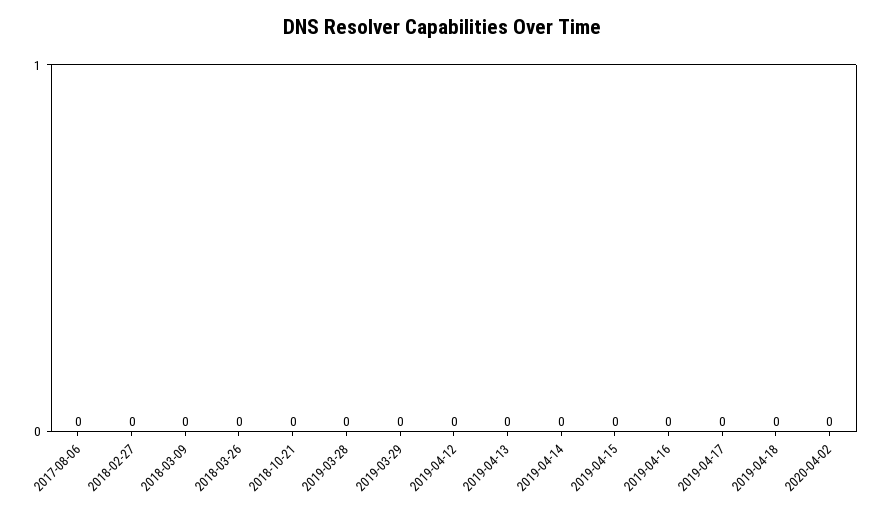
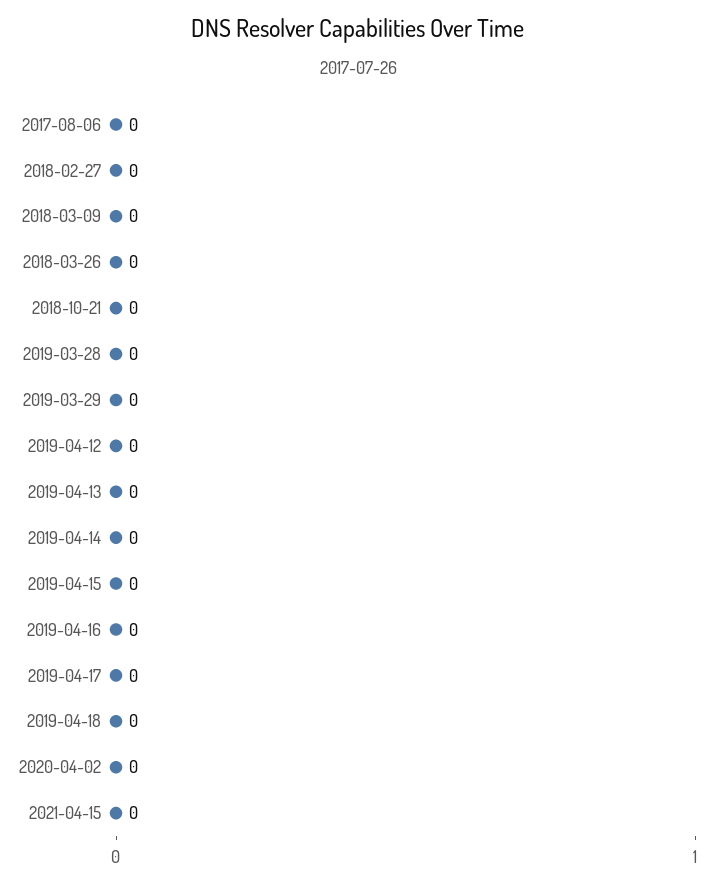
2021-04-15: none -> 0

